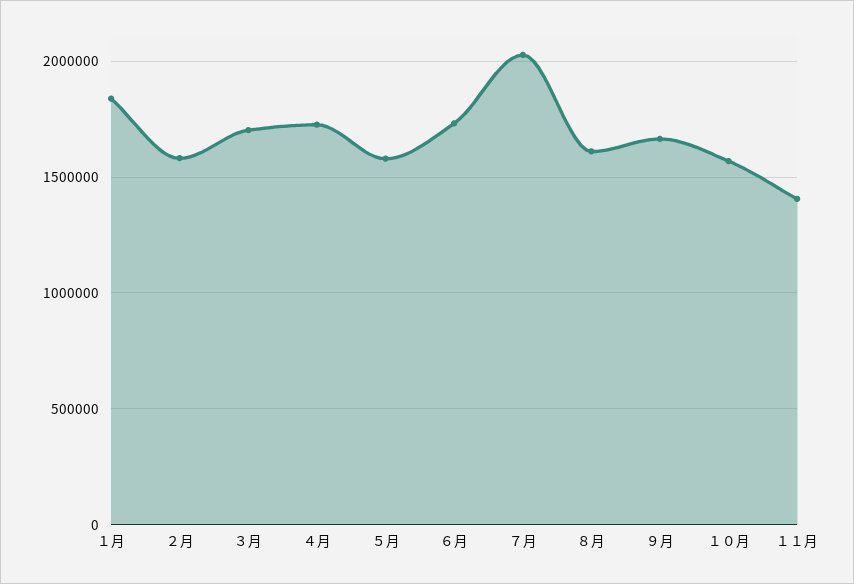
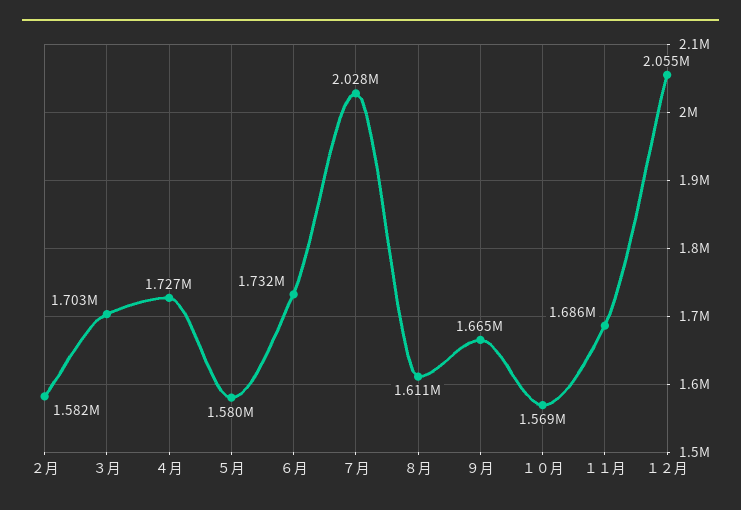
１月: 1850000 -> none
１１月: 1400000 -> 1686000
１２月: none -> 2055000

